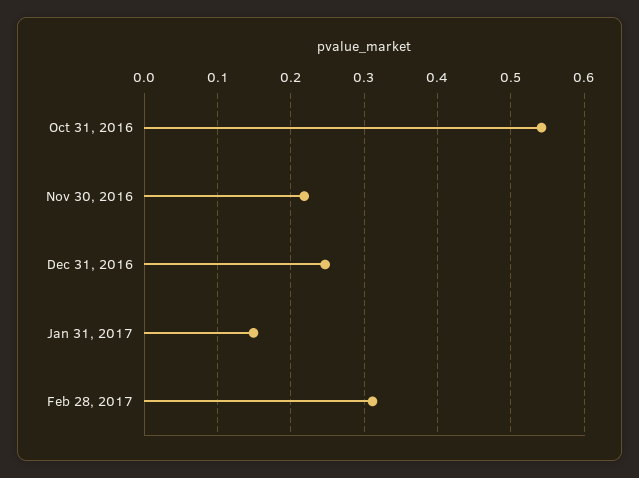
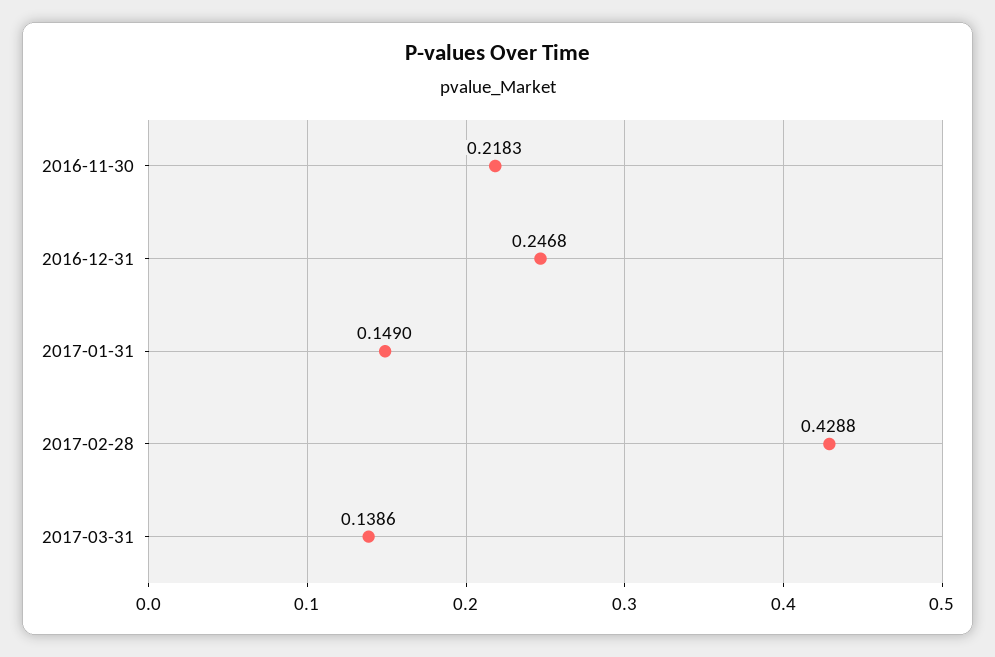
Oct 31, 2016: 0.54 -> none
Feb 28, 2017: 0.31 -> 0.4288
2017-03-31: none -> 0.1386

